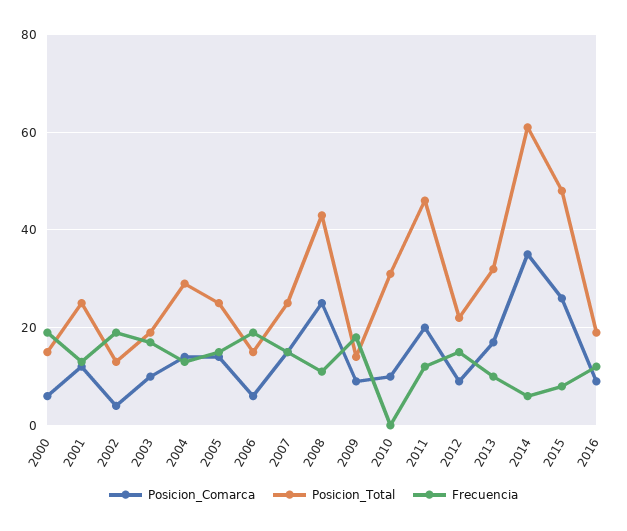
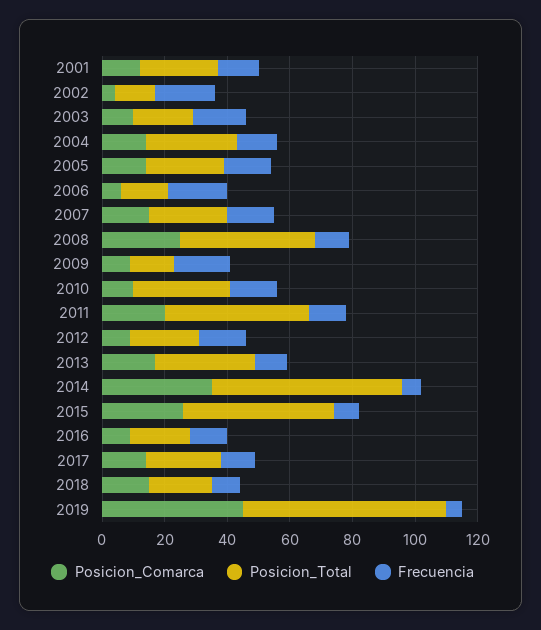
Posicion_Comarca, 2000: 5 -> none
Posicion_Total, 2000: 15 -> none
Frecuencia, 2000: 20 -> none
Frecuencia, 2010: 0 -> 15
Posicion_Comarca, 2017: none -> 15
Posicion_Total, 2017: none -> 25
Frecuencia, 2017: none -> 10
Posicion_Comarca, 2018: none -> 15
Posicion_Total, 2018: none -> 20
Frecuencia, 2018: none -> 10
Posicion_Comarca, 2019: none -> 45
Posicion_Total, 2019: none -> 65
Frecuencia, 2019: none -> 5

